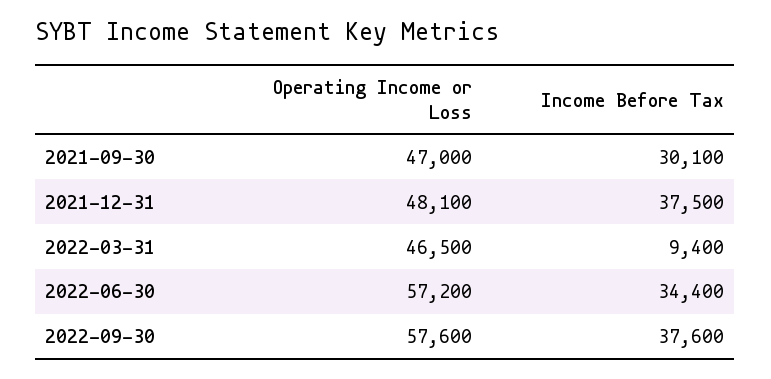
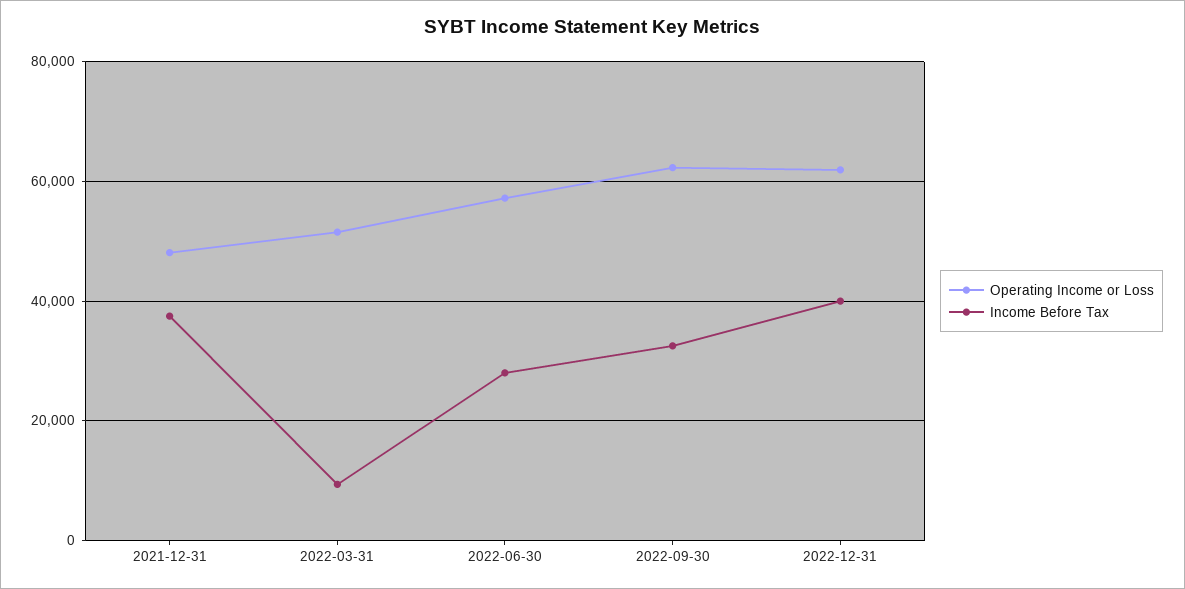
Operating Income or Loss, 2021-09-30: 47000 -> none
Income Before Tax, 2021-09-30: 30100 -> none
Operating Income or Loss, 2022-03-31: 46500 -> 52000
Income Before Tax, 2022-06-30: 34400 -> 28000
Operating Income or Loss, 2022-09-30: 57600 -> 62000
Income Before Tax, 2022-09-30: 37600 -> 32000
Operating Income or Loss, 2022-12-31: none -> 62000
Income Before Tax, 2022-12-31: none -> 40000

